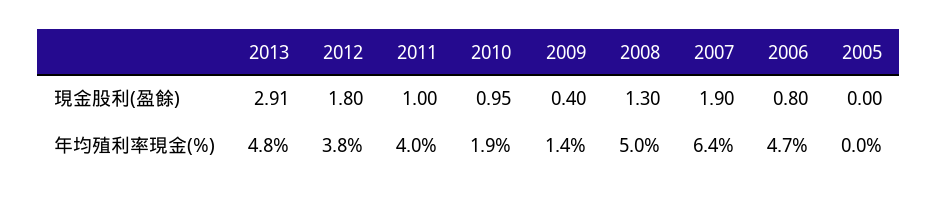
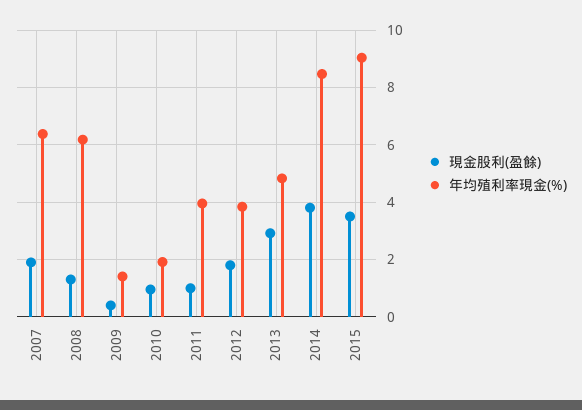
現金股利(盈餘), 2006: 0.8 -> none
現金股利(盈餘), 2005: 0 -> none
年均殖利率現金(%), 2008: 5 -> 6.25
年均殖利率現金(%), 2006: 4.7 -> none
年均殖利率現金(%), 2005: 0 -> none
現金股利(盈餘), 2014: none -> 3.75
年均殖利率現金(%), 2014: none -> 8.5
現金股利(盈餘), 2015: none -> 3.5
年均殖利率現金(%), 2015: none -> 9

